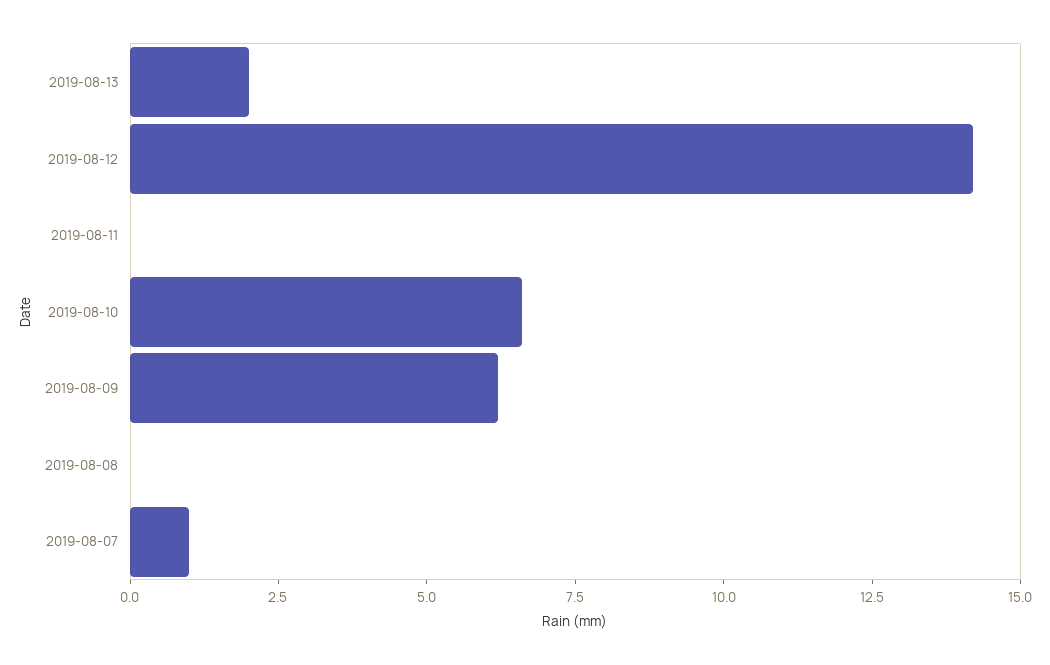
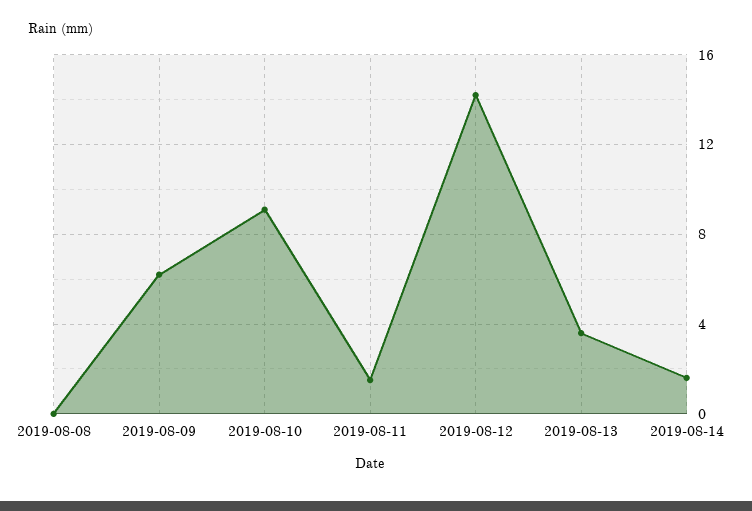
2019-08-13: 2 -> 3.5
2019-08-11: 0 -> 1.5
2019-08-10: 6.5 -> 9
2019-08-07: 1 -> none
2019-08-14: none -> 1.5

